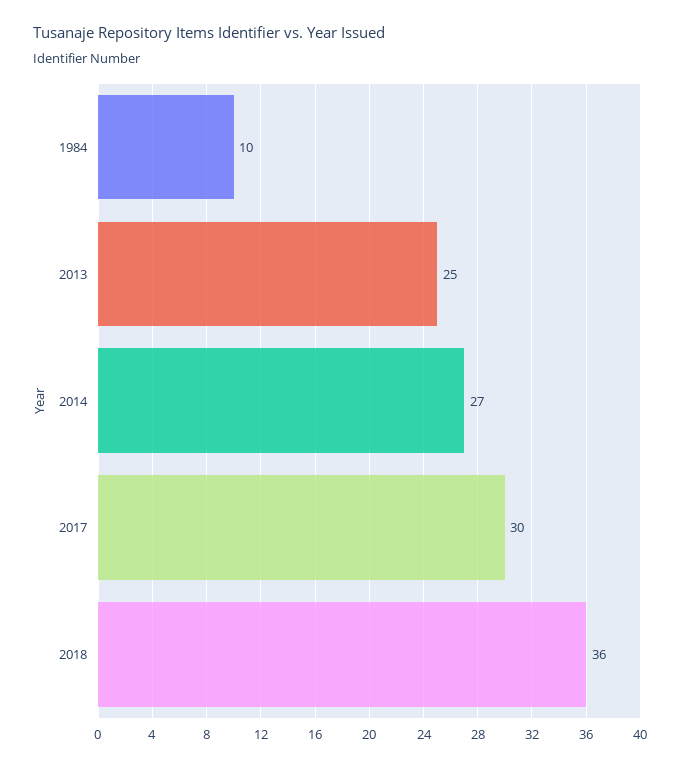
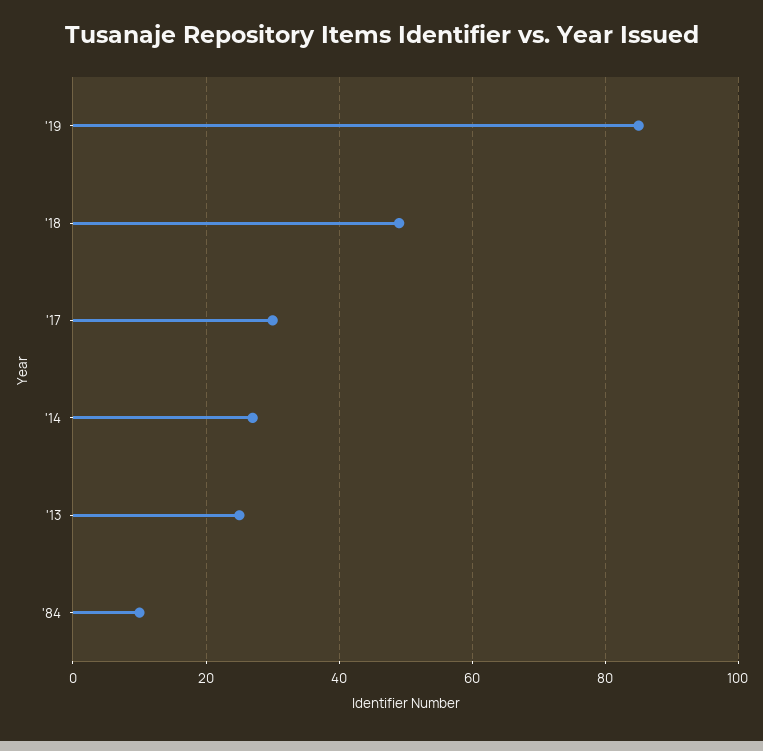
2018: 36 -> 50
'19: none -> 85

